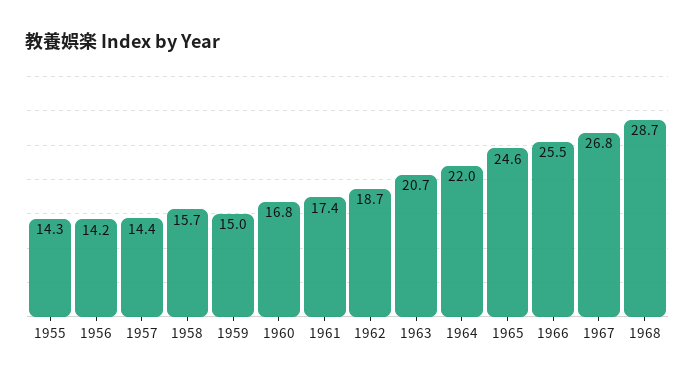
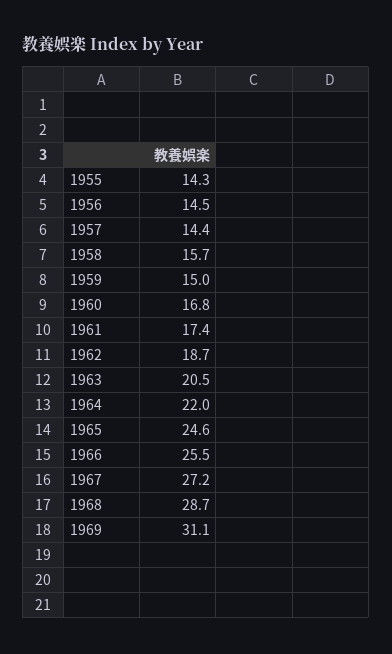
1956: 14.2 -> 14.5
1963: 20.7 -> 20.5
1967: 26.8 -> 27.2
1969: none -> 31.1

